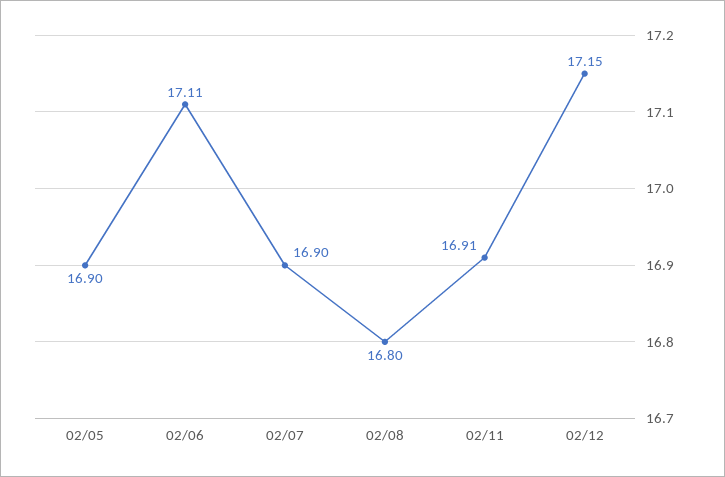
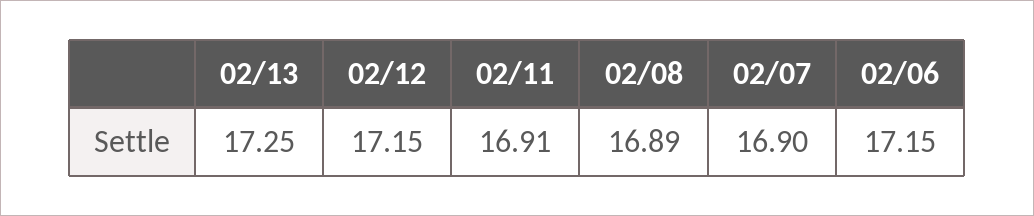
02/05: 16.9 -> none
02/06: 17.11 -> 17.15
02/08: 16.8 -> 16.89
02/13: none -> 17.25

